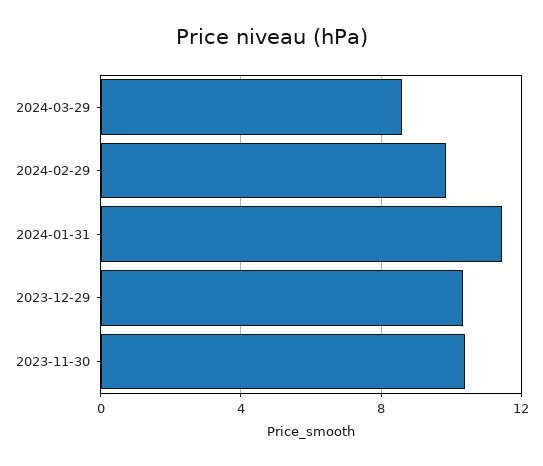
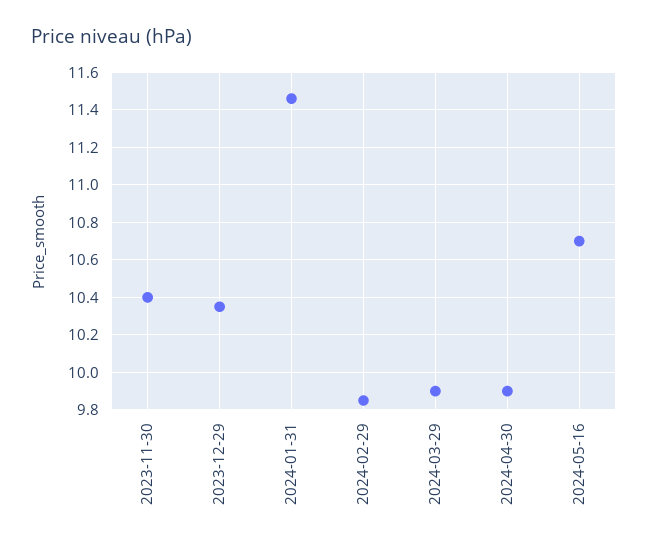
2024-03-29: 8.5 -> 9.9
2024-04-30: none -> 9.9
2024-05-16: none -> 10.7

